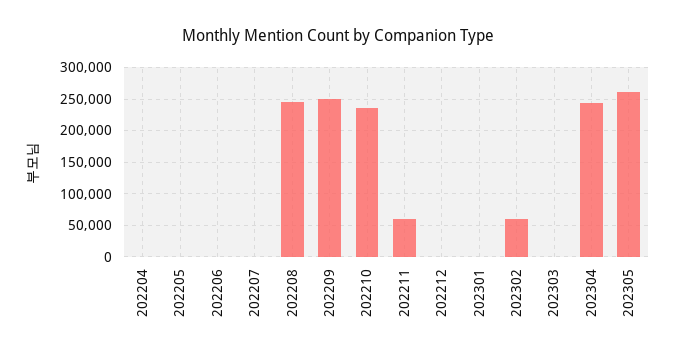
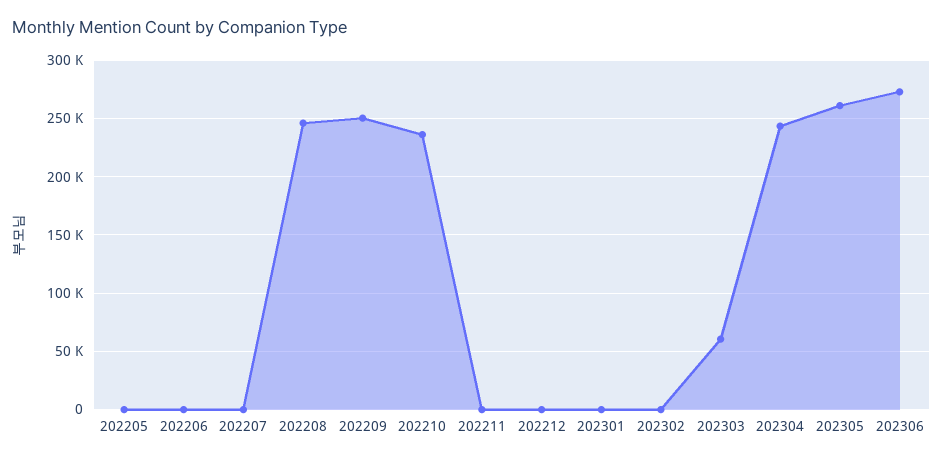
202204: 0 -> none
202211: 60000 -> 0
202302: 60000 -> 0
202303: 0 -> 60000
202306: none -> 270000

